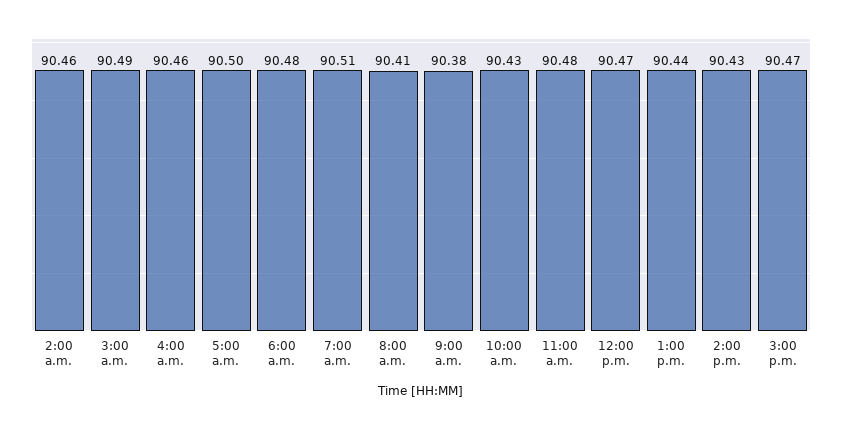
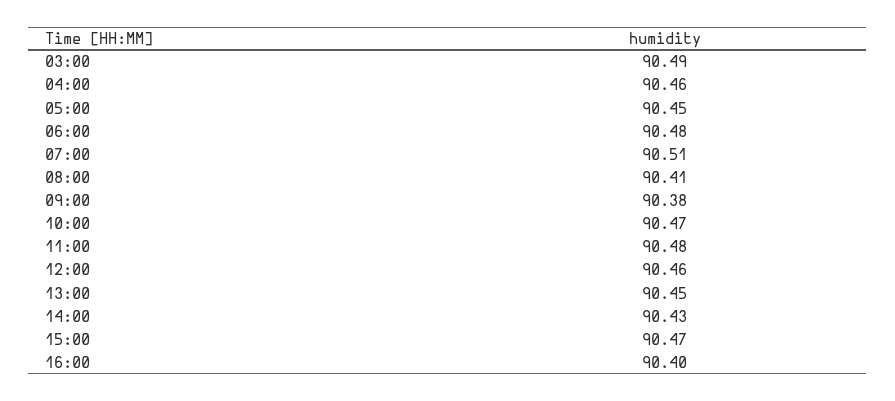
2:00 a.m.: 90.46 -> none
5:00 a.m.: 90.5 -> 90.45
10:00 a.m.: 90.43 -> 90.47
12:00 p.m.: 90.47 -> 90.46
1:00 p.m.: 90.44 -> 90.45
16:00: none -> 90.4

